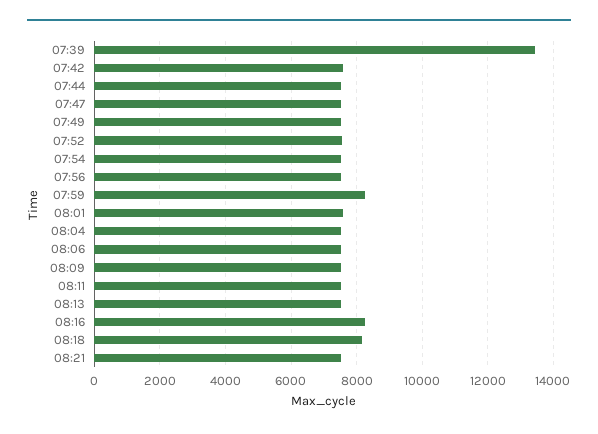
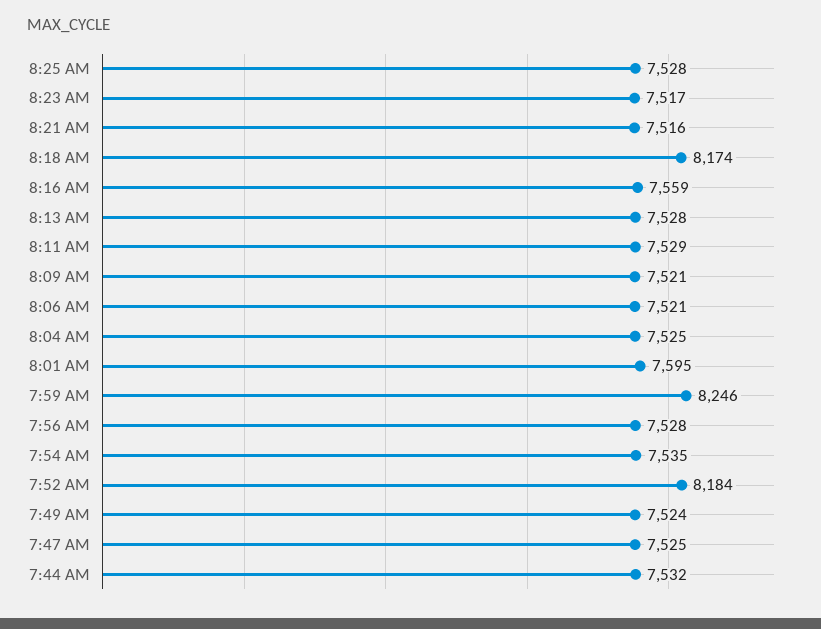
07:39: 13400 -> none
07:42: 7600 -> none
07:52: 7600 -> 8184
08:16: 8200 -> 7559
8:25 AM: none -> 7528
8:23 AM: none -> 7517

